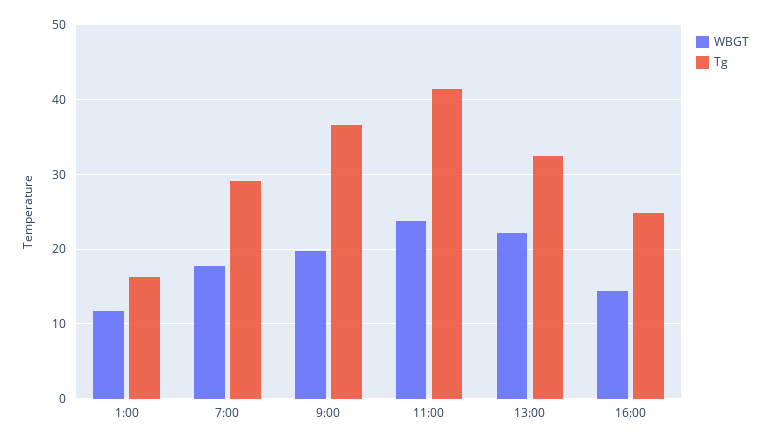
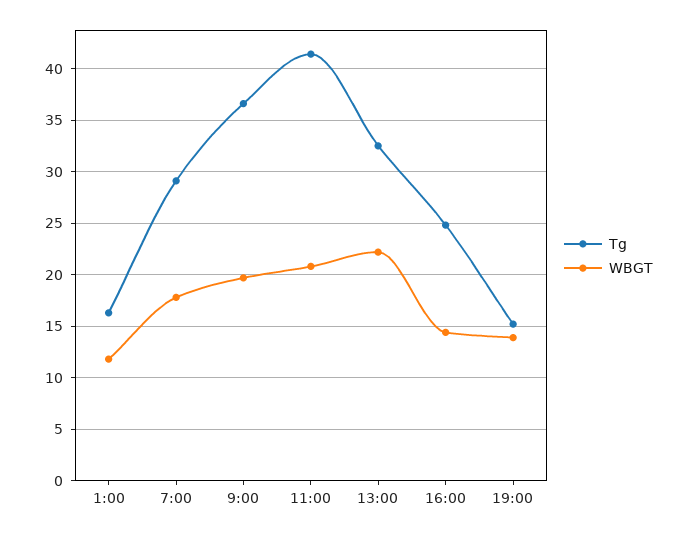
WBGT, 11:00: 24 -> 21
Tg, 19:00: none -> 15
WBGT, 19:00: none -> 14

